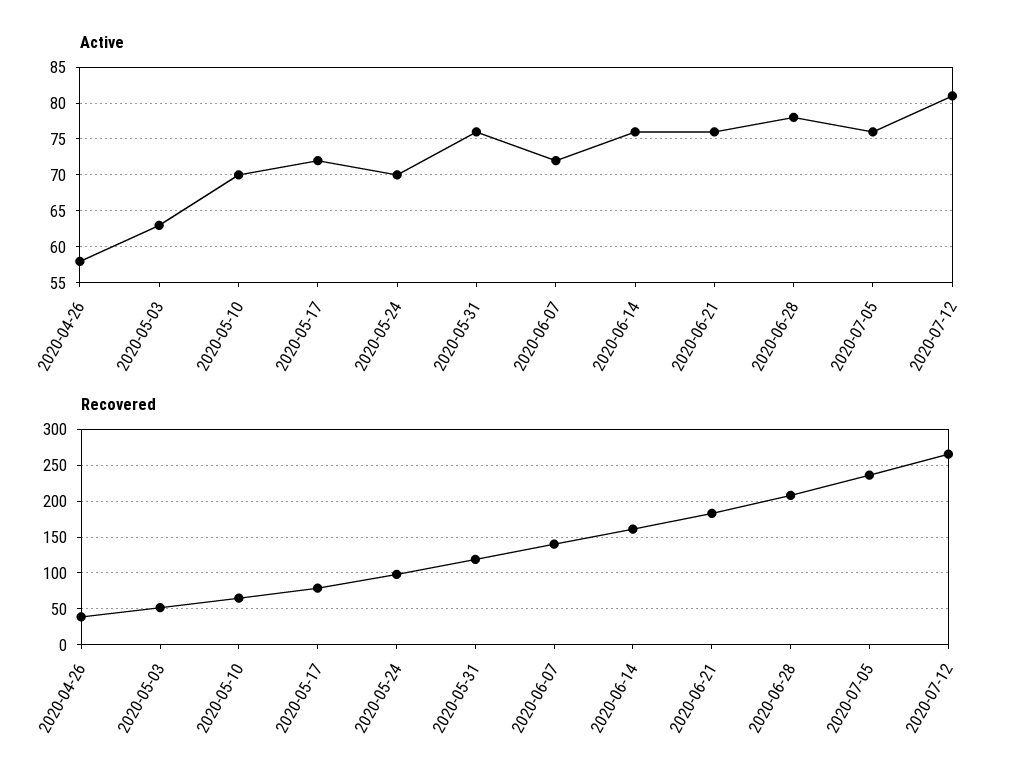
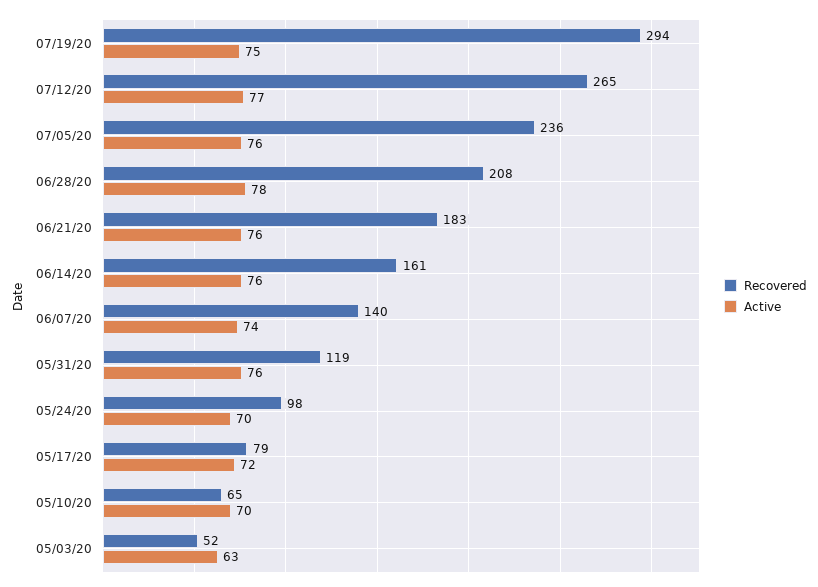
Active, 2020-04-26: 58 -> none
Active, 2020-06-07: 72 -> 74
Active, 2020-07-12: 81 -> 77
Recovered, 2020-04-26: 40 -> none
Recovered, 07/19/20: none -> 294
Active, 07/19/20: none -> 75

